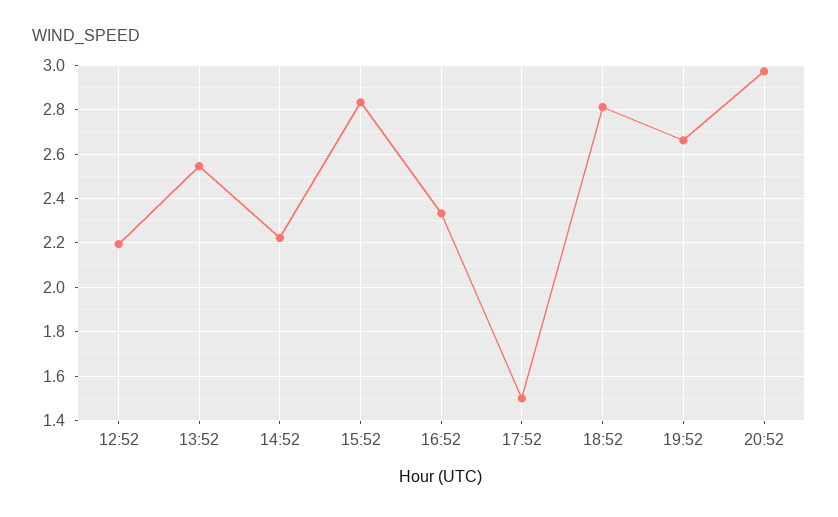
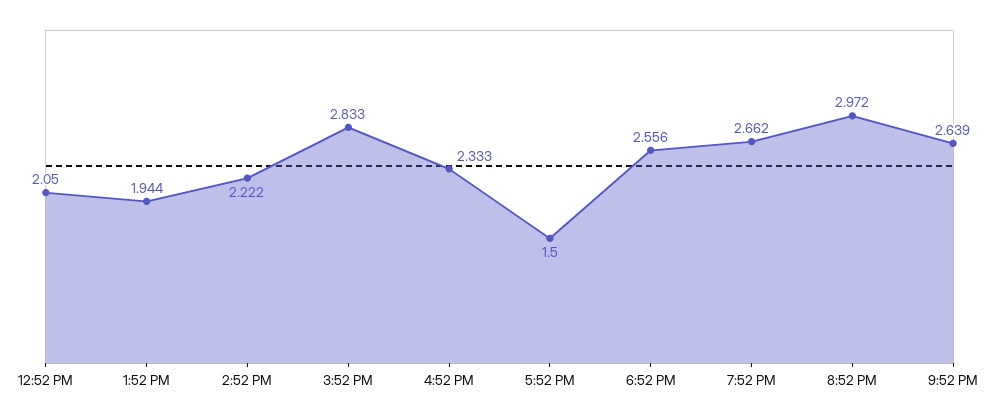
12:52: 2.2 -> 2.05
13:52: 2.55 -> 1.944
18:52: 2.8 -> 2.556
9:52 PM: none -> 2.639

